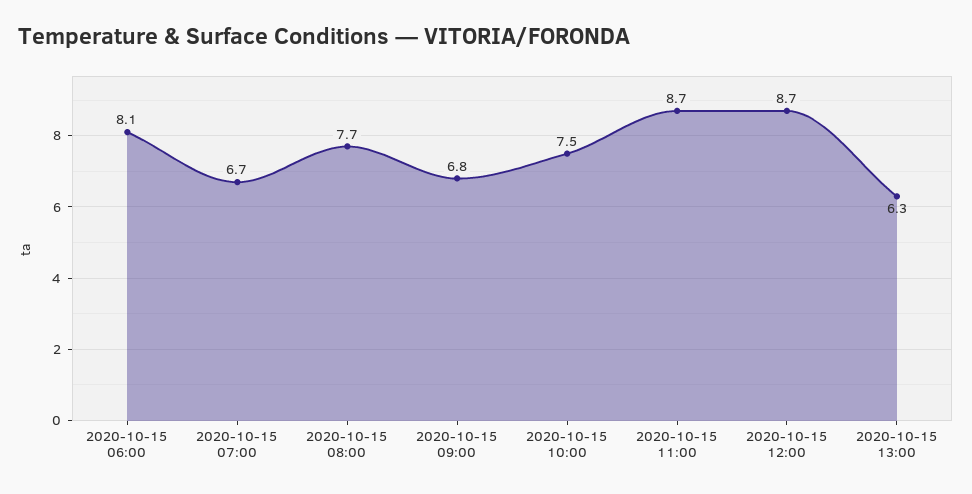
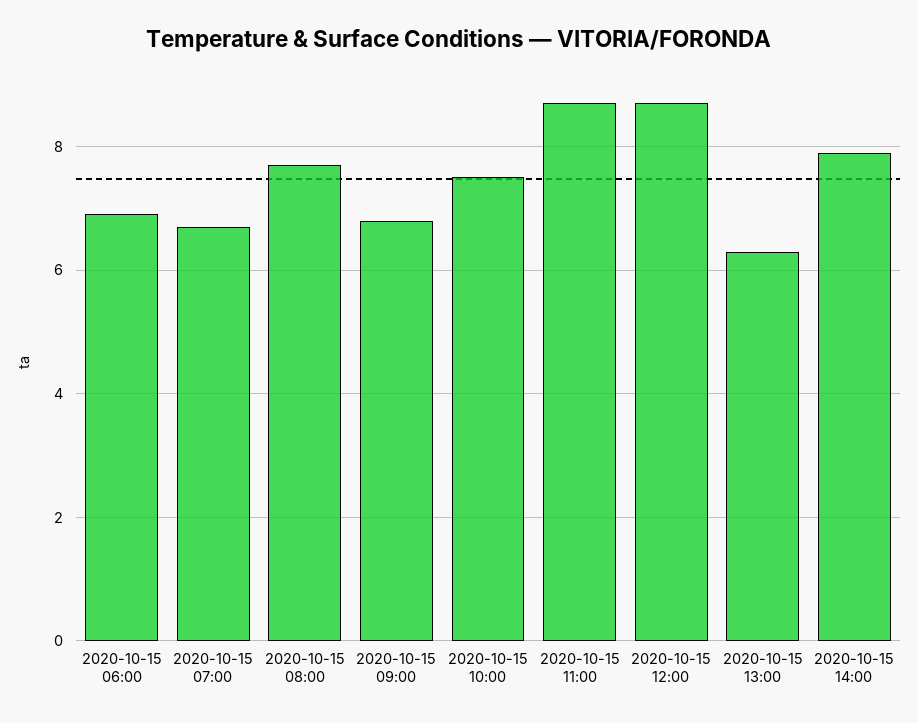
2020-10-15 06:00: 8.1 -> 7
2020-10-15 14:00: none -> 8

